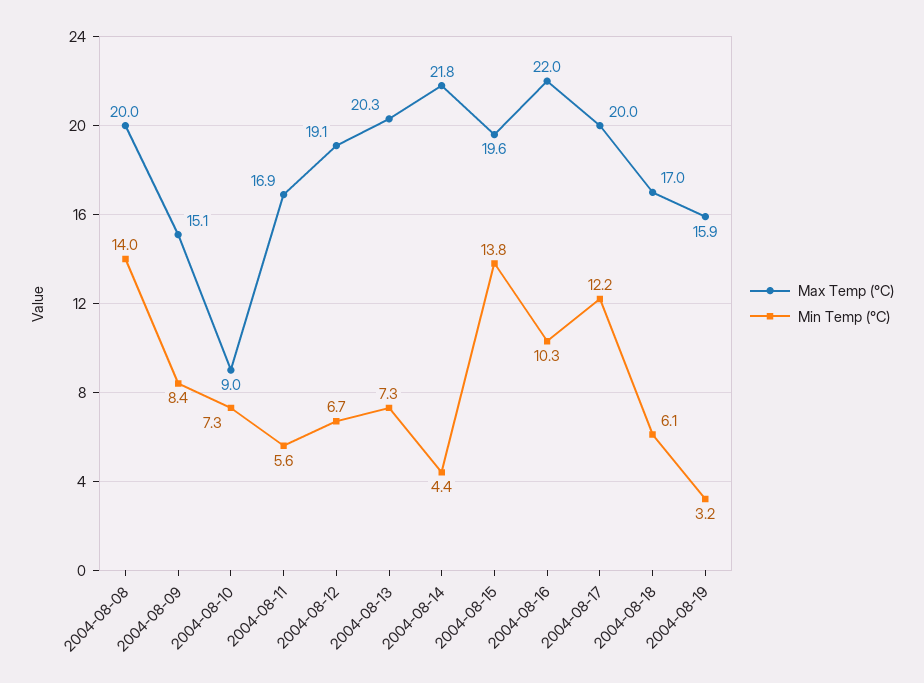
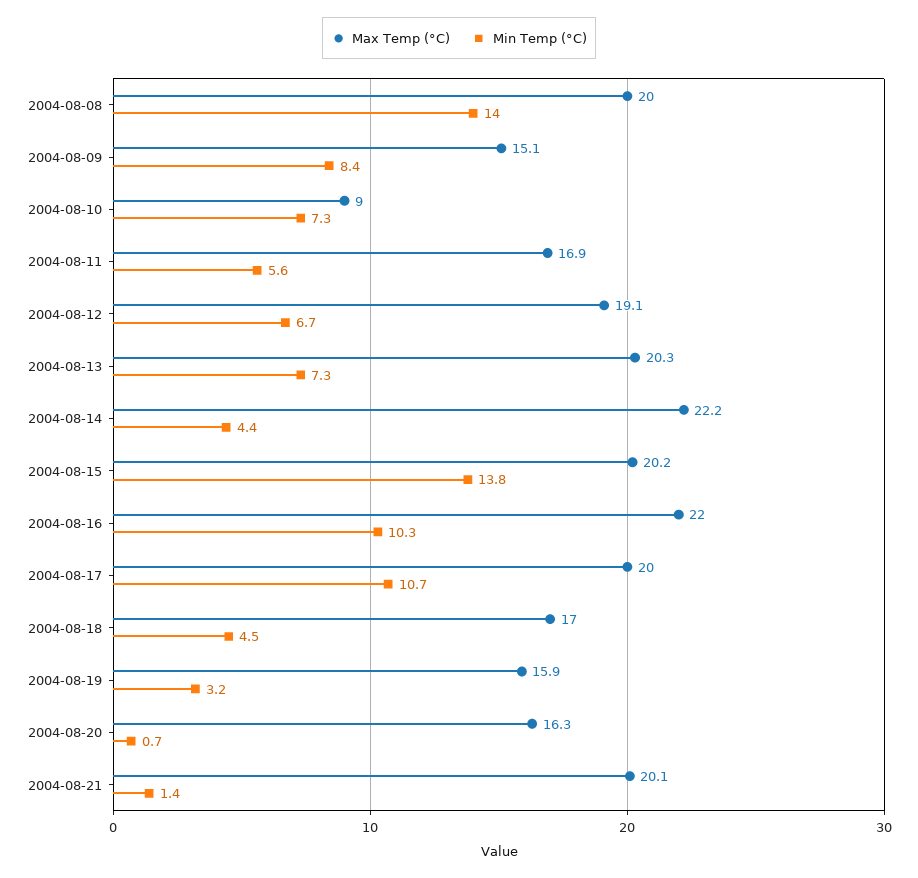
Max Temp (°C), 2004-08-14: 21.8 -> 22.2
Max Temp (°C), 2004-08-15: 19.6 -> 20.2
Min Temp (°C), 2004-08-17: 12.2 -> 10.7
Min Temp (°C), 2004-08-18: 6.1 -> 4.5
Max Temp (°C), 2004-08-20: none -> 16.3
Min Temp (°C), 2004-08-20: none -> 0.7
Max Temp (°C), 2004-08-21: none -> 20.1
Min Temp (°C), 2004-08-21: none -> 1.4

